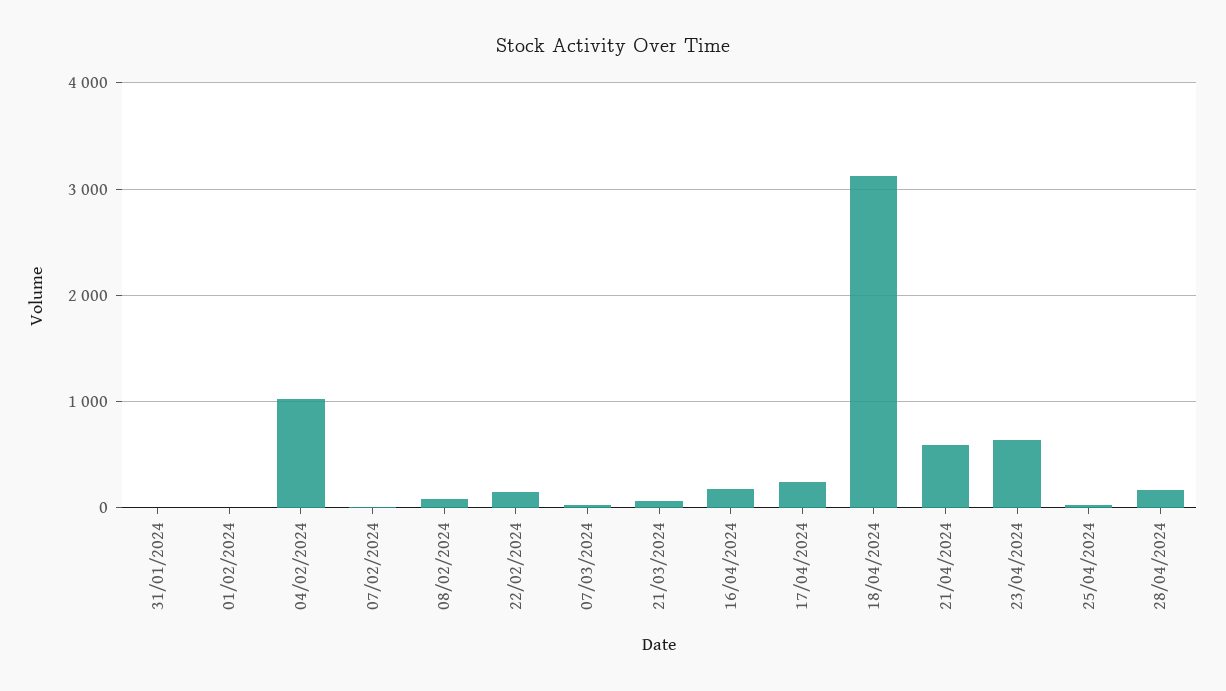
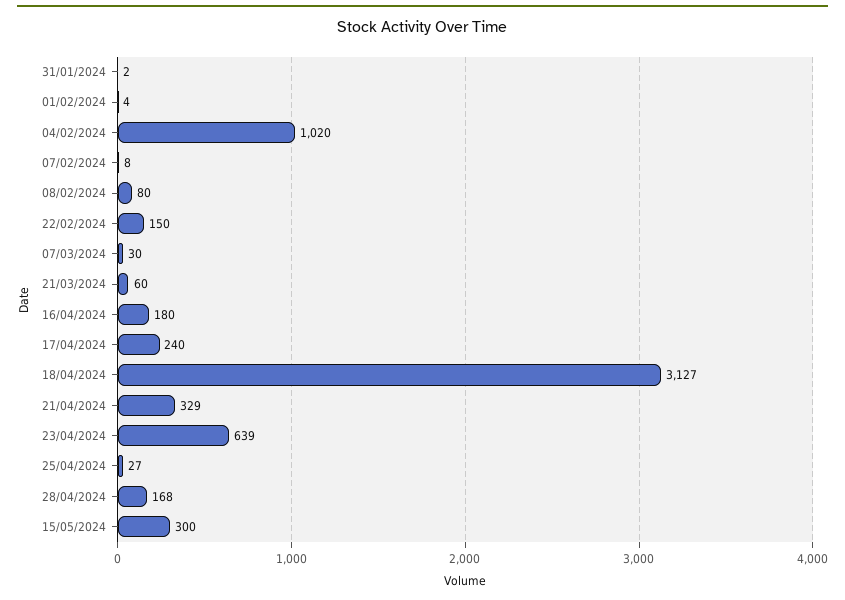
21/04/2024: 600 -> 329
15/05/2024: none -> 300

